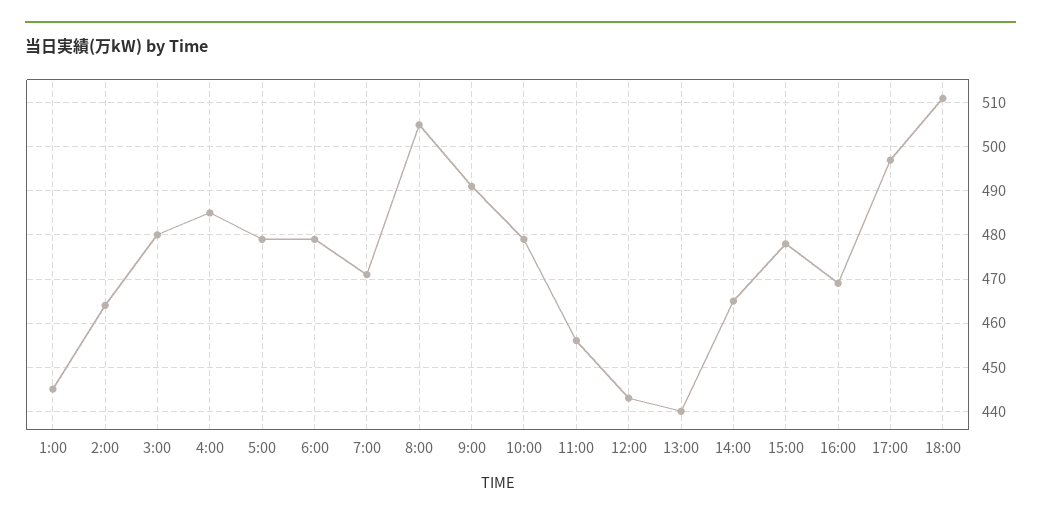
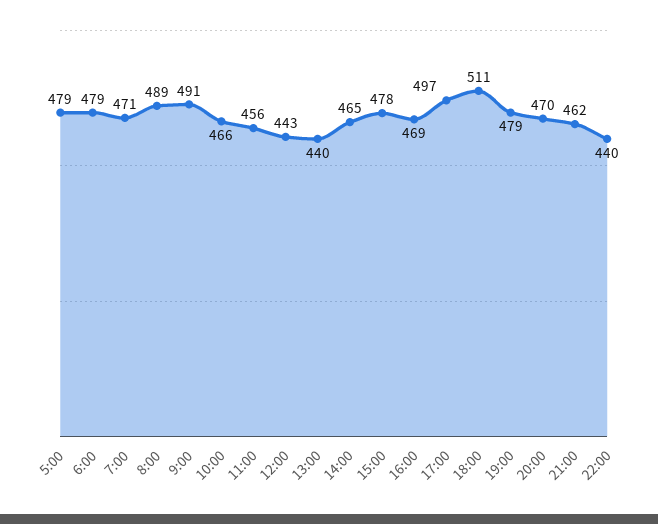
1:00: 445 -> none
2:00: 465 -> none
3:00: 480 -> none
4:00: 485 -> none
8:00: 505 -> 489
10:00: 480 -> 466
19:00: none -> 479
20:00: none -> 470
21:00: none -> 462
22:00: none -> 440

